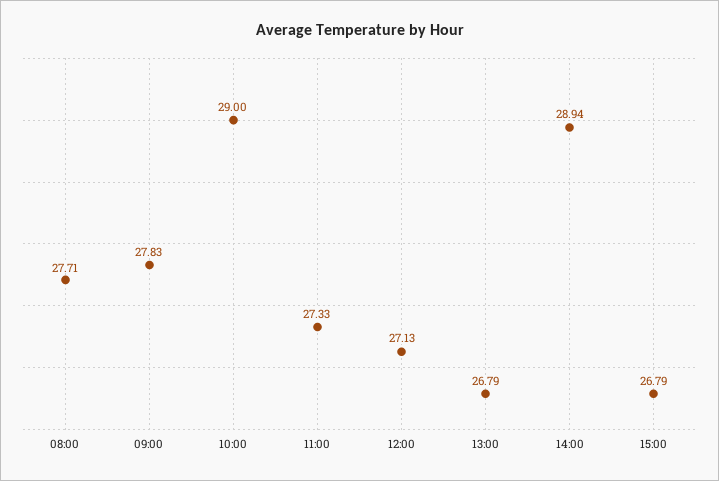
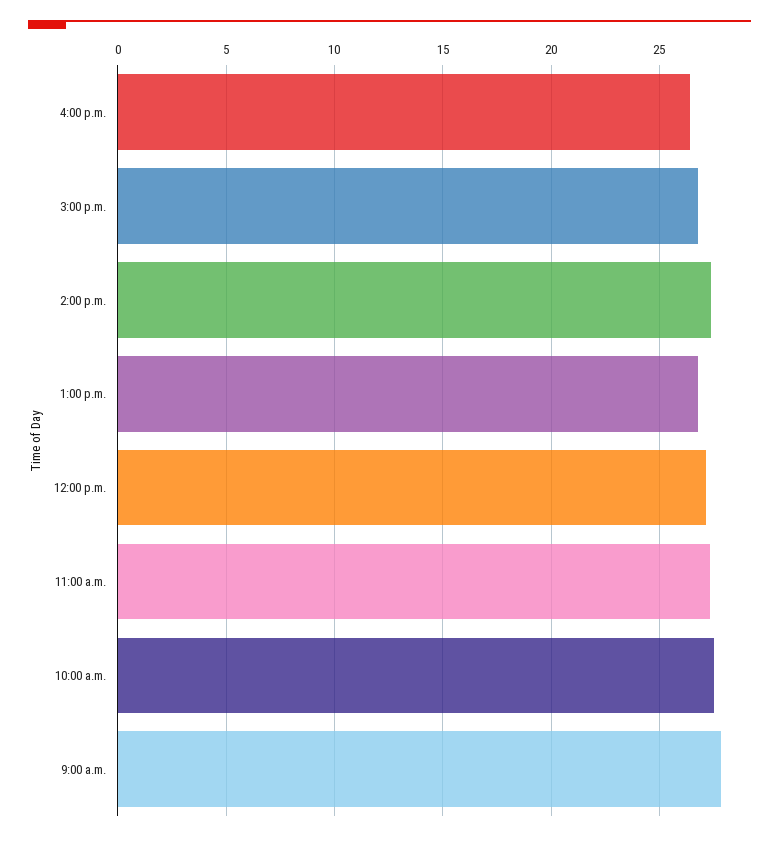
08:00: 27.71 -> none
10:00: 29 -> 27.5
14:00: 28.94 -> 27.5
4:00 p.m.: none -> 26.5

